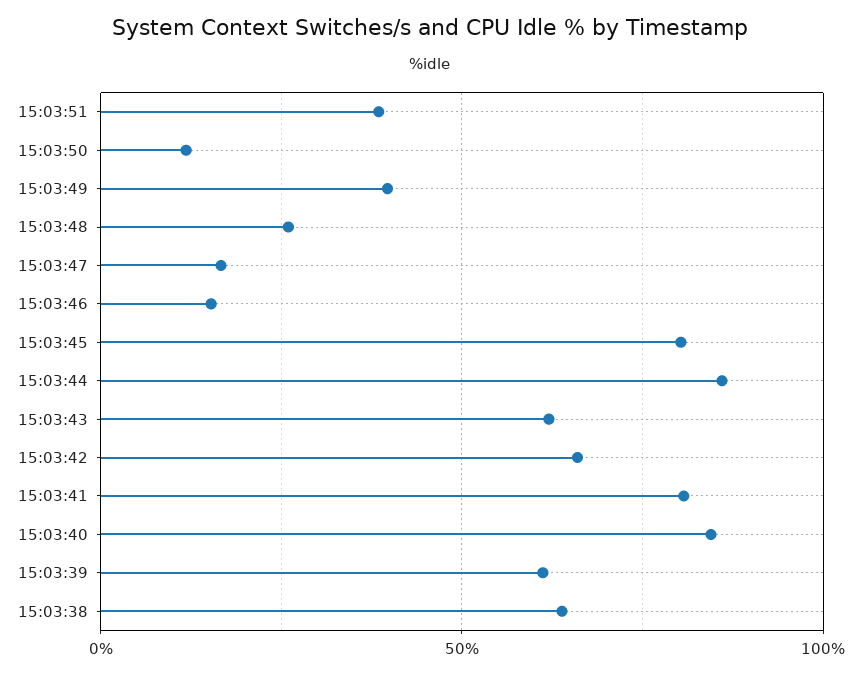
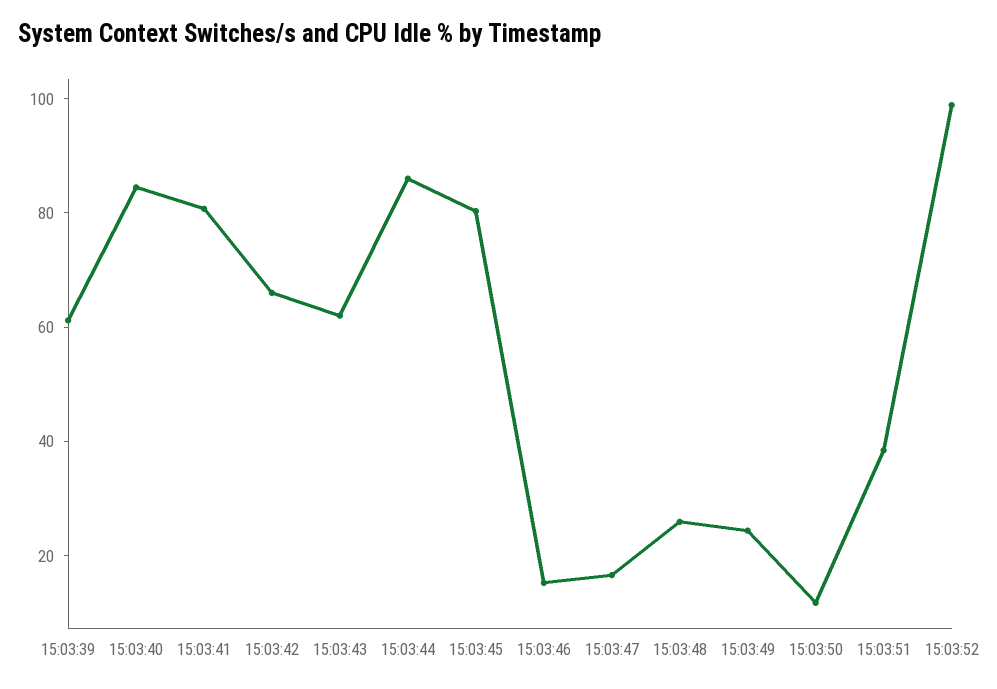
15:03:49: 40 -> 25
15:03:38: 65 -> none
15:03:52: none -> 100

